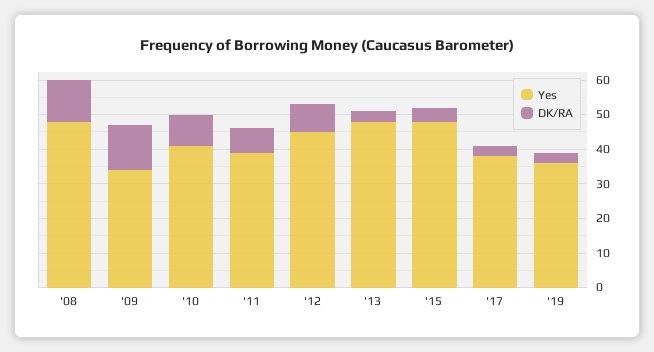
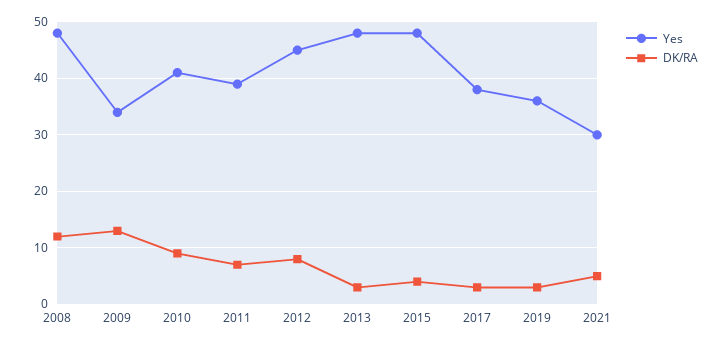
Yes, 2021: none -> 30
DK/RA, 2021: none -> 5

